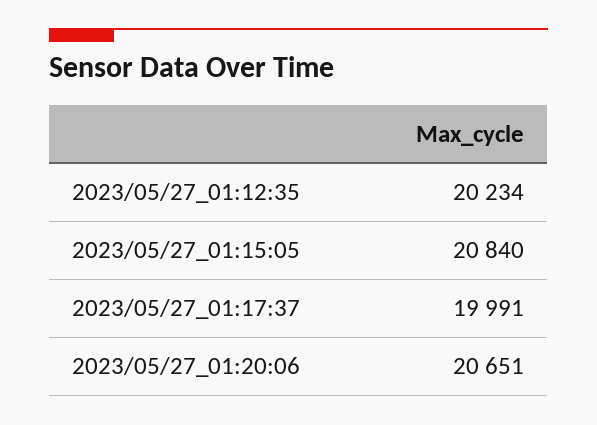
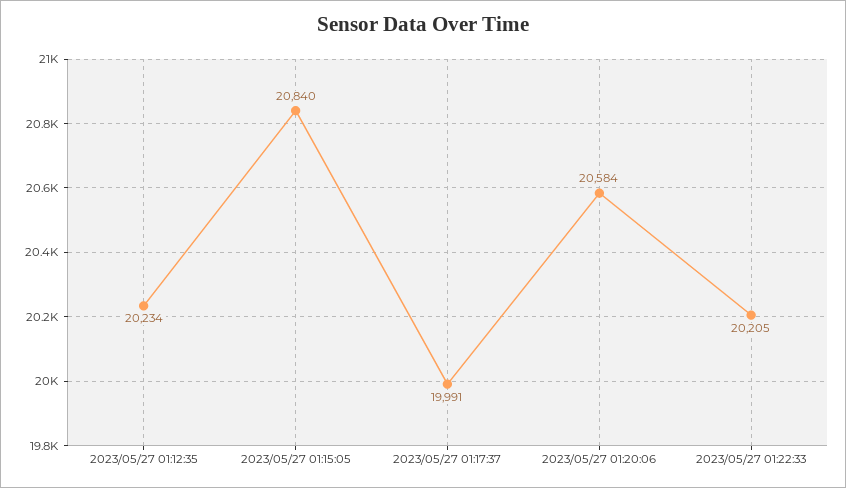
2023/05/27_01:20:06: 20651 -> 20584
2023/05/27 01:22:33: none -> 20205

